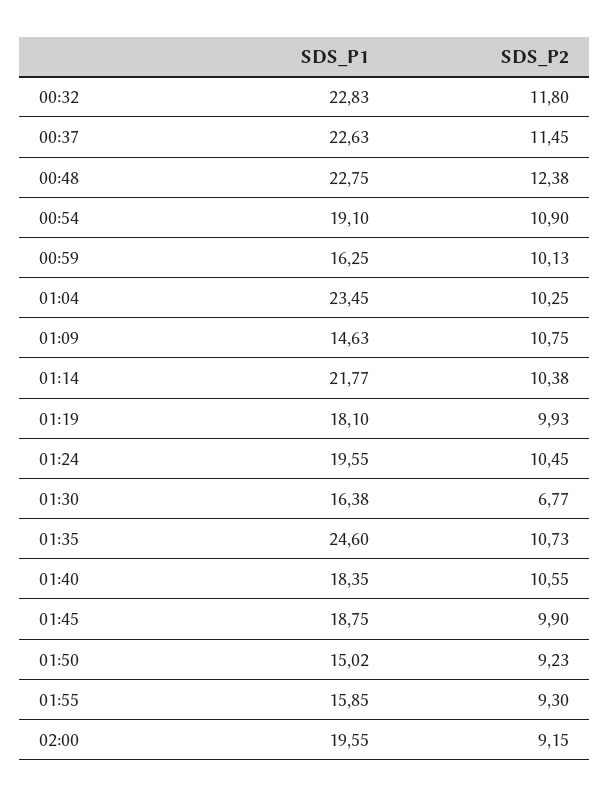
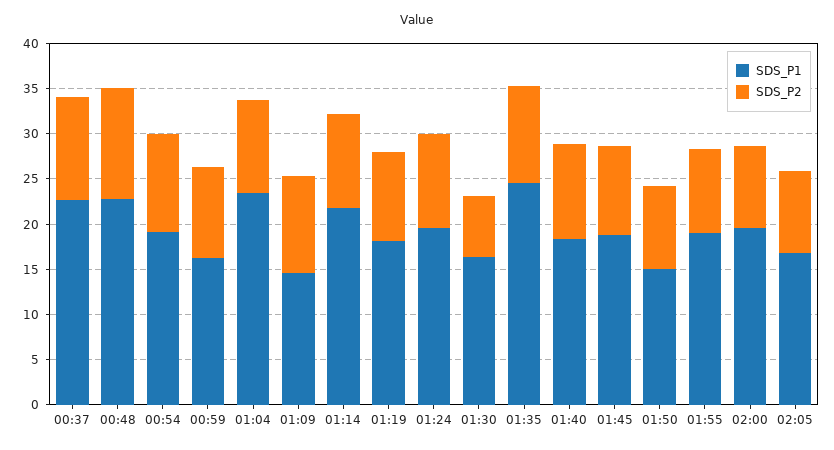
SDS_P1, 00:32: 22.83 -> none
SDS_P2, 00:32: 11.8 -> none
SDS_P1, 01:55: 15.85 -> 19
SDS_P1, 02:05: none -> 17
SDS_P2, 02:05: none -> 9

